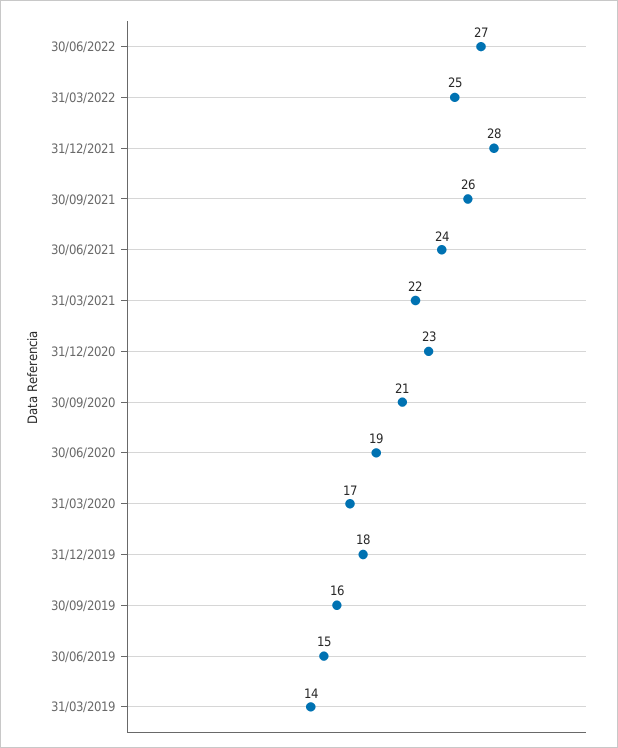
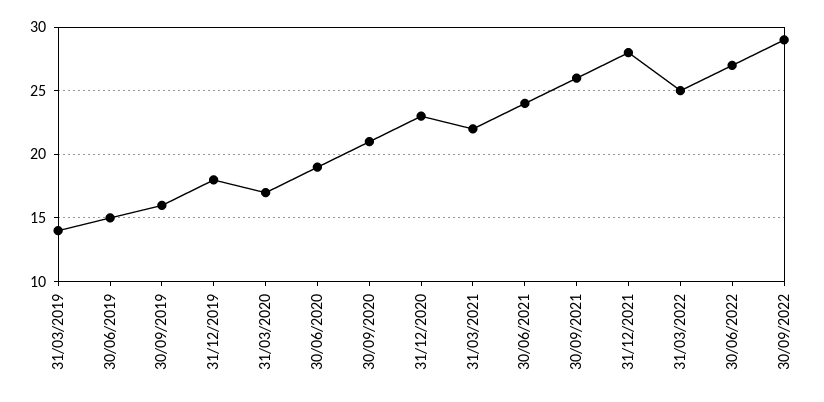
30/09/2022: none -> 29

